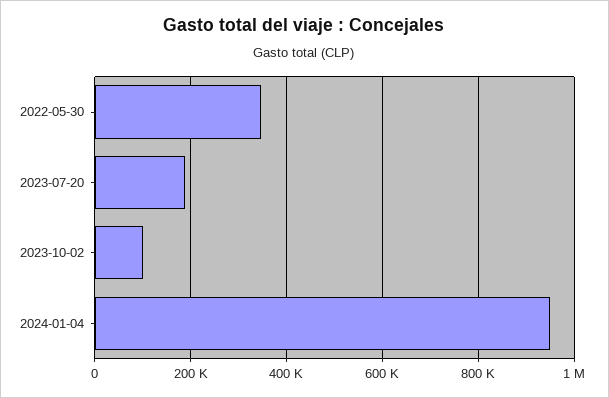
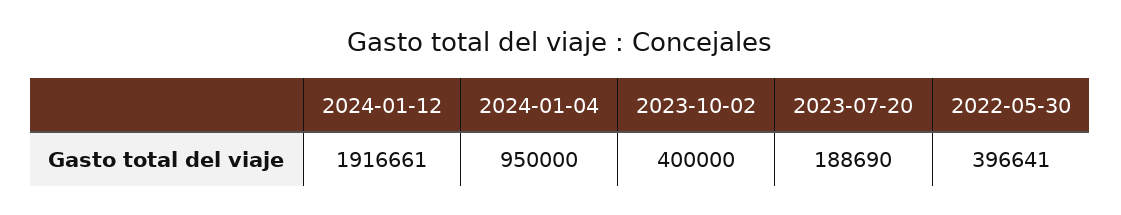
2022-05-30: 340000 -> 396641
2023-10-02: 100000 -> 400000
2024-01-12: none -> 1916661

